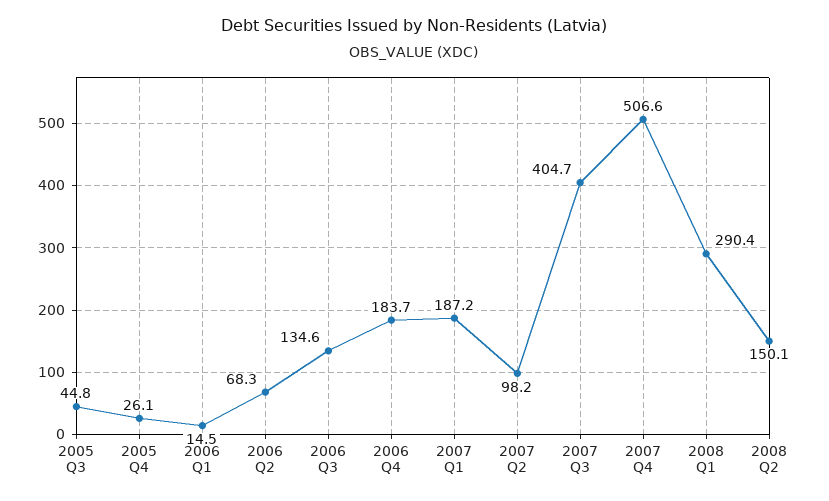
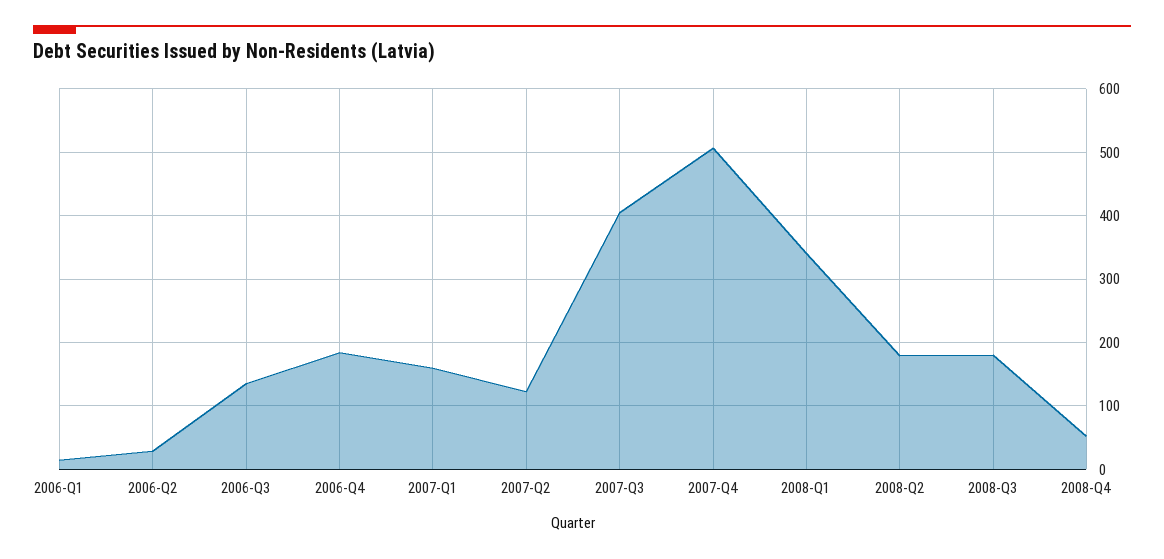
2005 Q3: 44.8 -> none
2005 Q4: 26.1 -> none
2006 Q2: 68.3 -> 30
2007 Q1: 187.2 -> 160
2007 Q2: 98.2 -> 120
2008 Q1: 290.4 -> 340
2008 Q2: 150.1 -> 180
2008-Q3: none -> 180
2008-Q4: none -> 50

